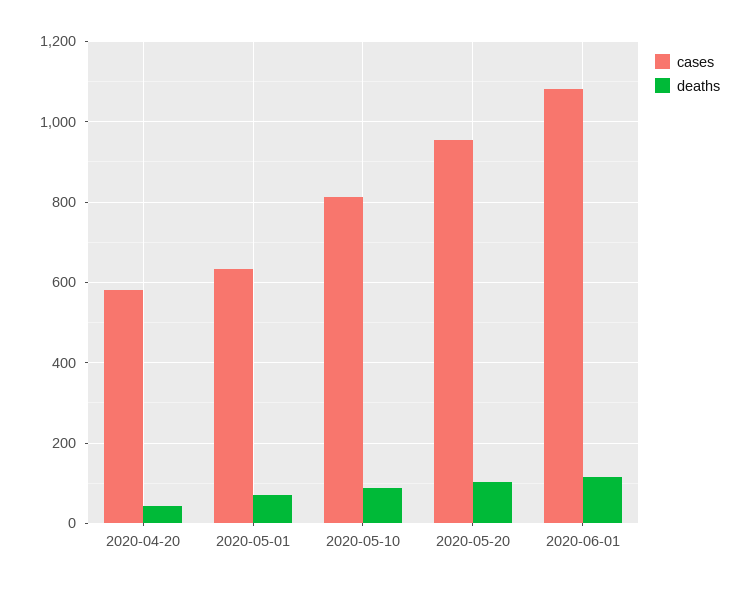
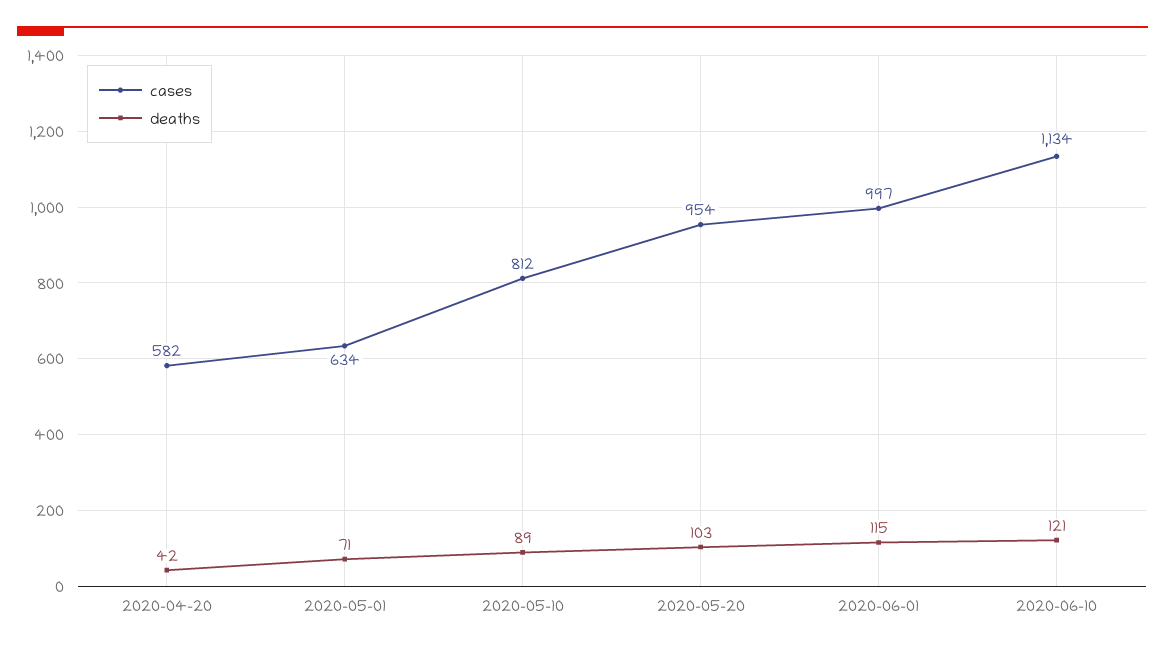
cases, 2020-06-01: 1080 -> 997
cases, 2020-06-10: none -> 1134
deaths, 2020-06-10: none -> 121

